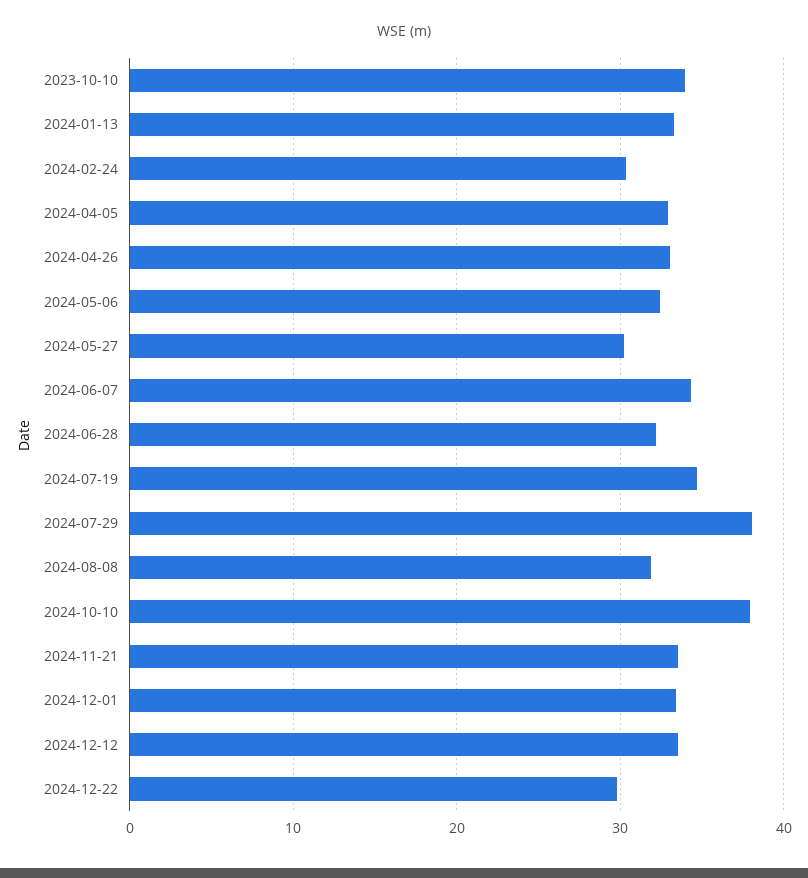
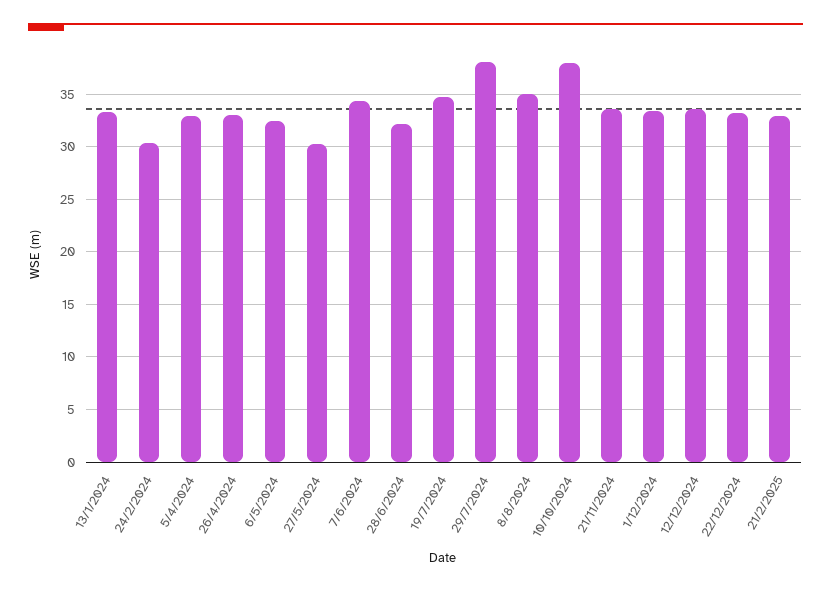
2023-10-10: 34 -> none
2024-08-08: 32 -> 35
2024-12-22: 30 -> 33
21/2/2025: none -> 33

